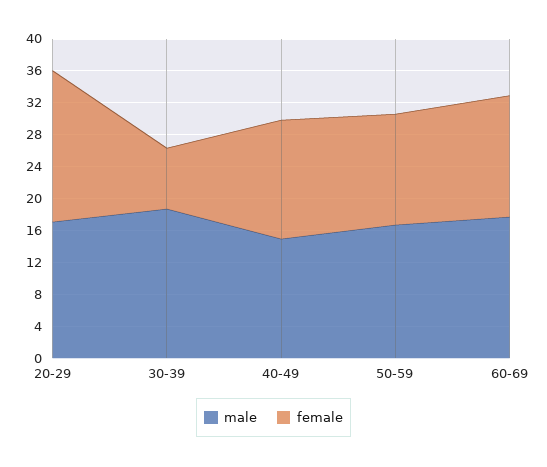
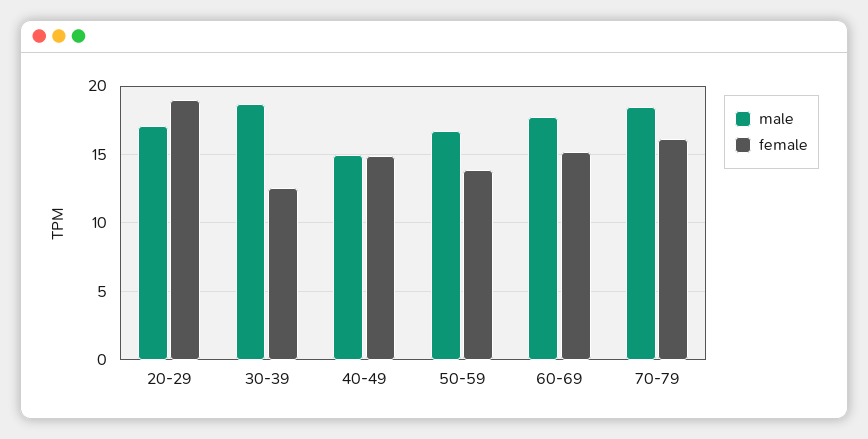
female, 30-39: 8 -> 12.5
male, 70-79: none -> 18.5
female, 70-79: none -> 16

